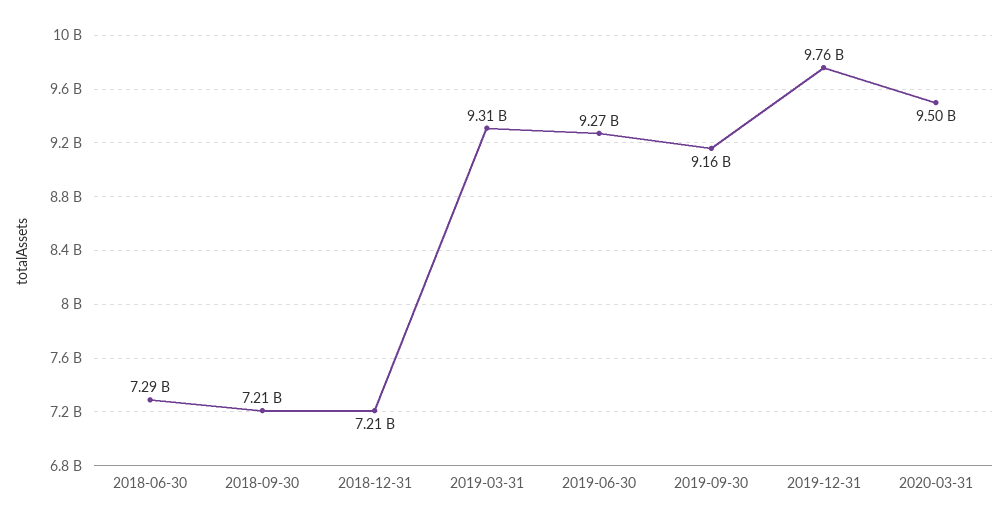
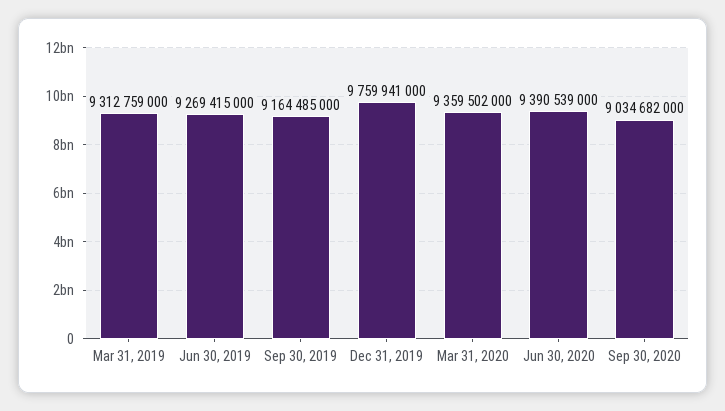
2018-06-30: 7290000000 -> none
2018-09-30: 7210000000 -> none
2018-12-31: 7210000000 -> none
2020-03-31: 9500000000 -> 9359502000
Jun 30, 2020: none -> 9390539000
Sep 30, 2020: none -> 9034682000

